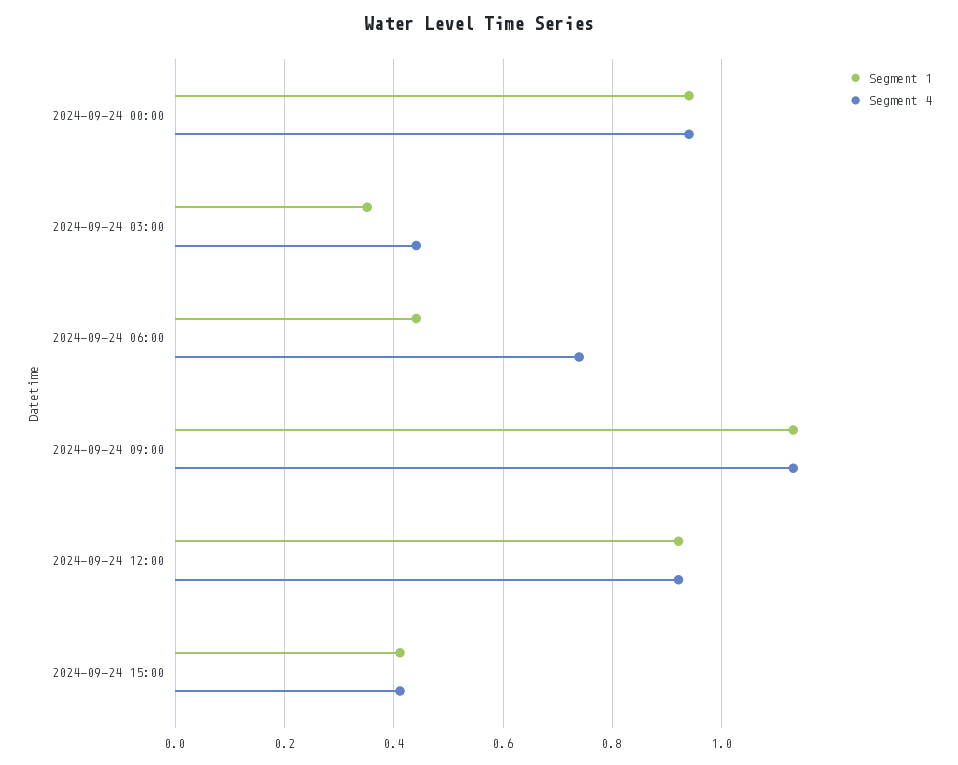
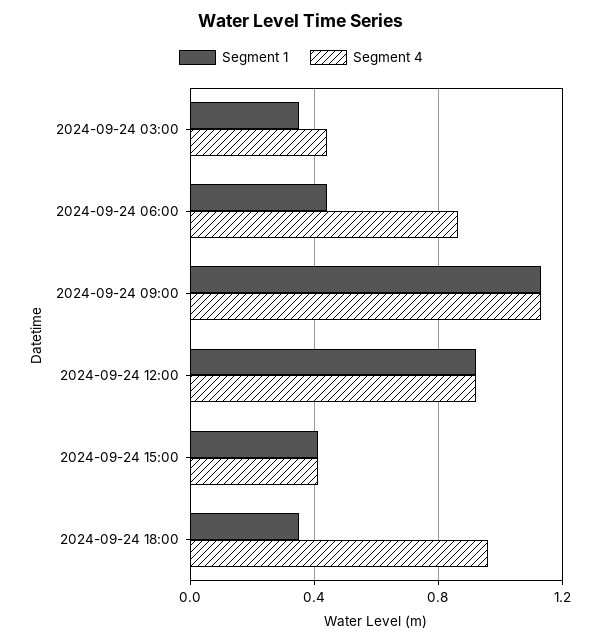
Segment 1, 2024-09-24 00:00: 0.94 -> none
Segment 4, 2024-09-24 00:00: 0.94 -> none
Segment 4, 2024-09-24 06:00: 0.74 -> 0.85
Segment 1, 2024-09-24 18:00: none -> 0.35
Segment 4, 2024-09-24 18:00: none -> 0.95

